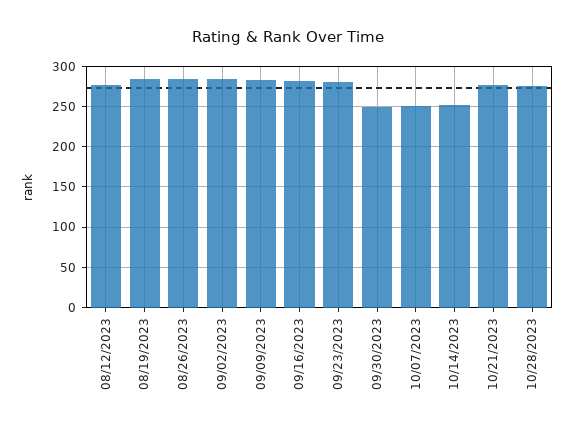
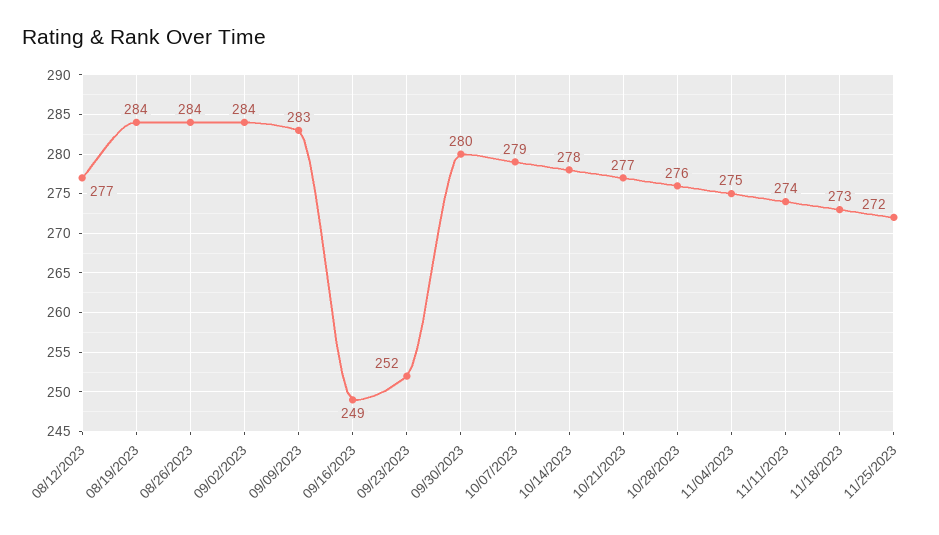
09/16/2023: 280 -> 249
09/23/2023: 280 -> 252
09/30/2023: 250 -> 280
10/07/2023: 250 -> 279
10/14/2023: 250 -> 278
11/04/2023: none -> 275
11/11/2023: none -> 274
11/18/2023: none -> 273
11/25/2023: none -> 272

